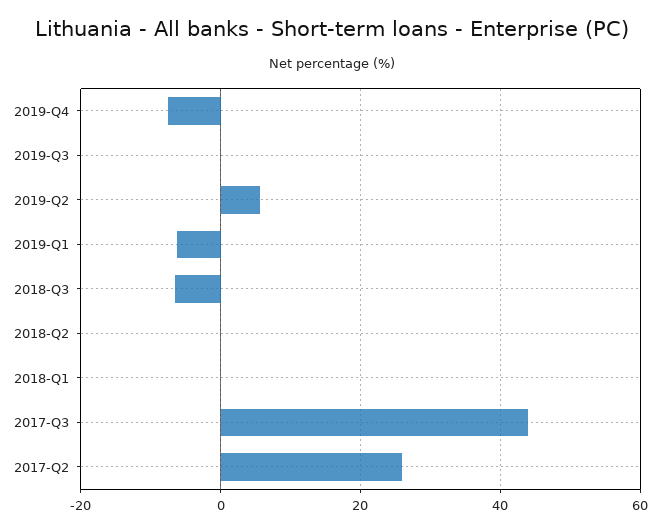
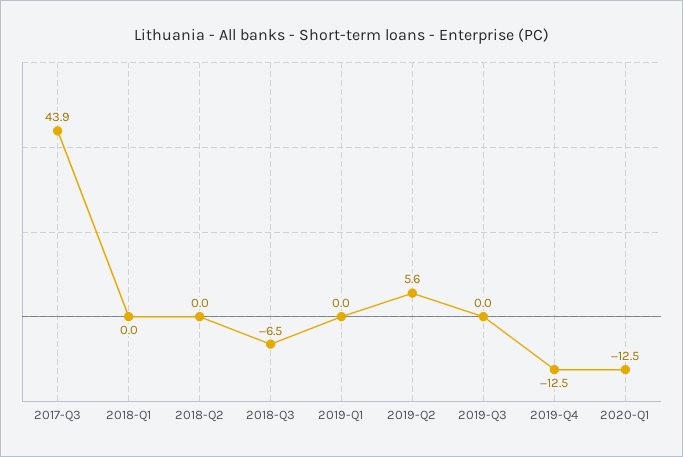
2019-Q4: -8 -> -12.5
2019-Q1: -6 -> 0
2017-Q2: 26 -> none
2020-Q1: none -> -12.5

